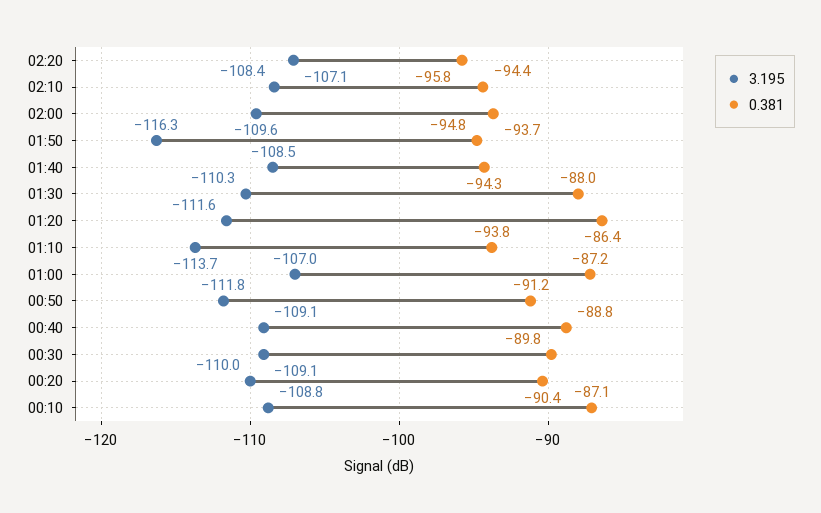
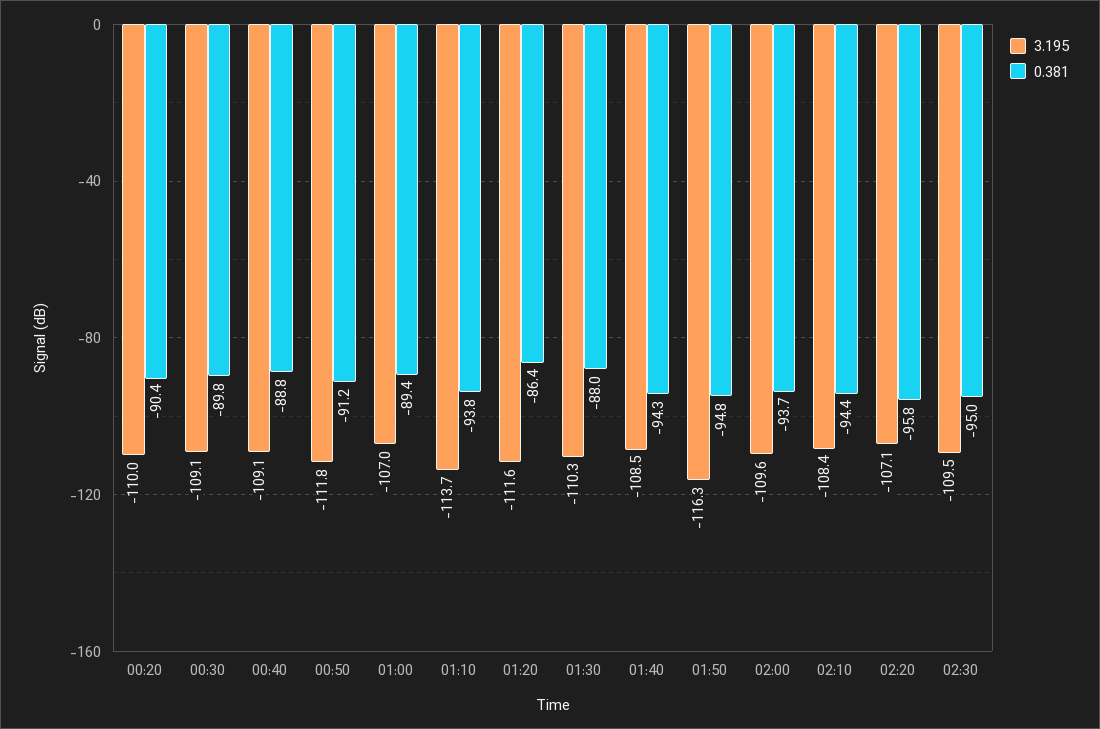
0.381, 01:00: -87.2 -> -89.4
3.195, 00:10: -108.8 -> none
0.381, 00:10: -87.1 -> none
3.195, 02:30: none -> -109.5
0.381, 02:30: none -> -95

